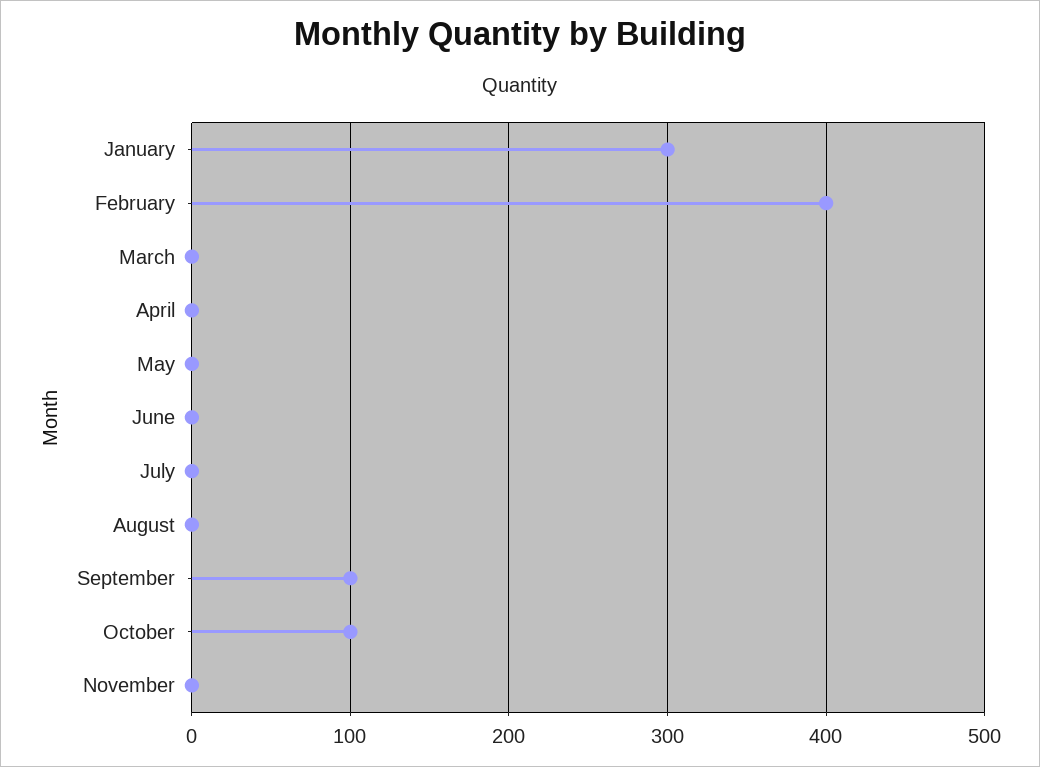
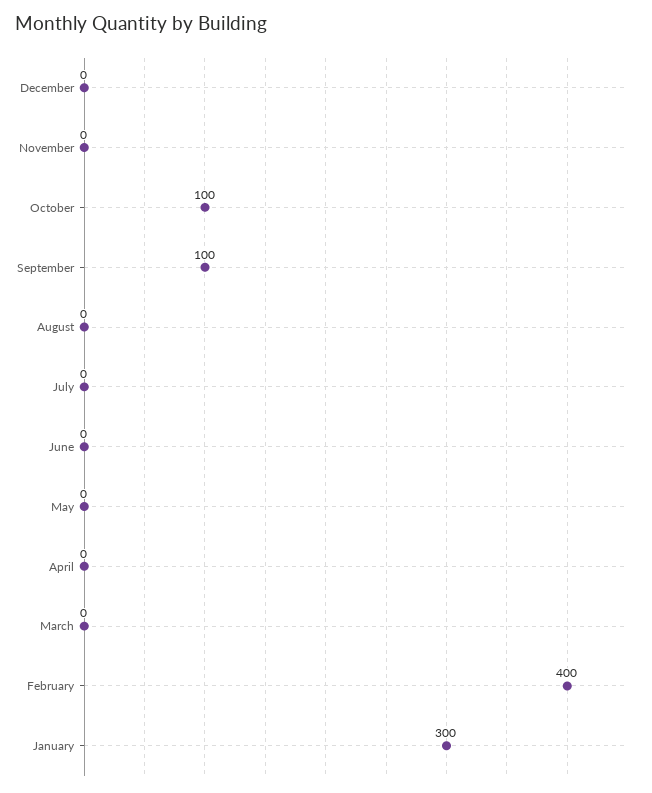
December: none -> 0

